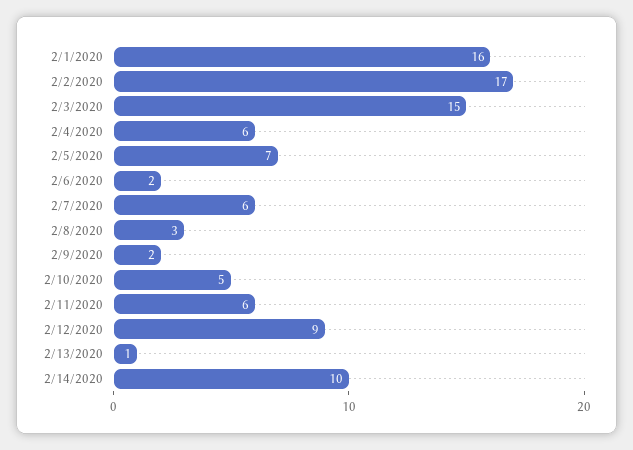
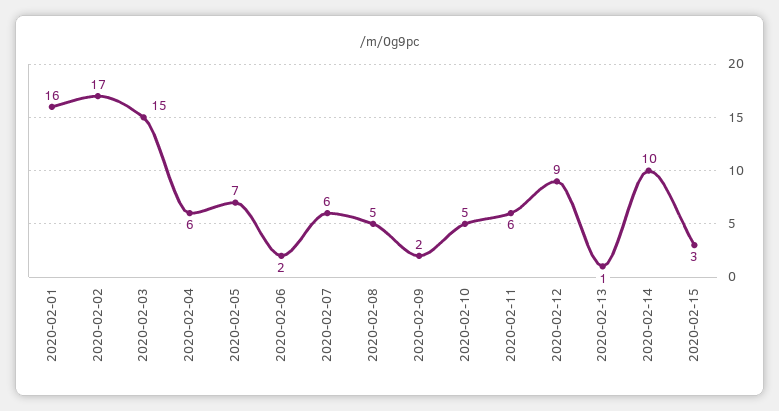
2/8/2020: 3 -> 5
2020-02-15: none -> 3

